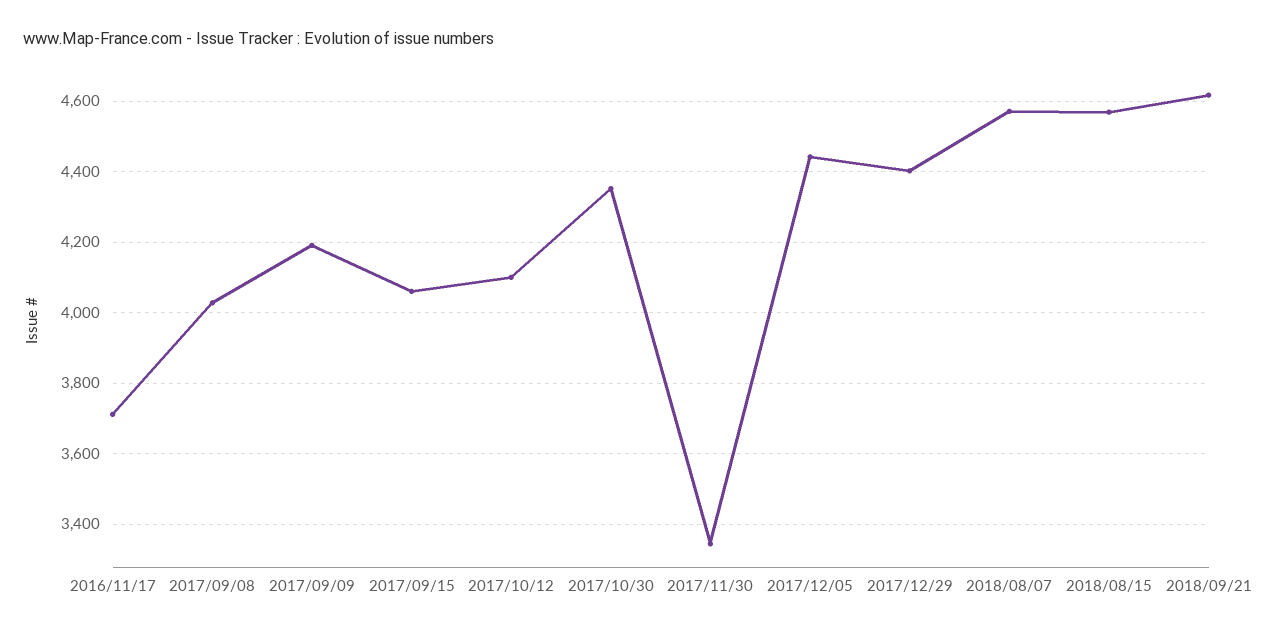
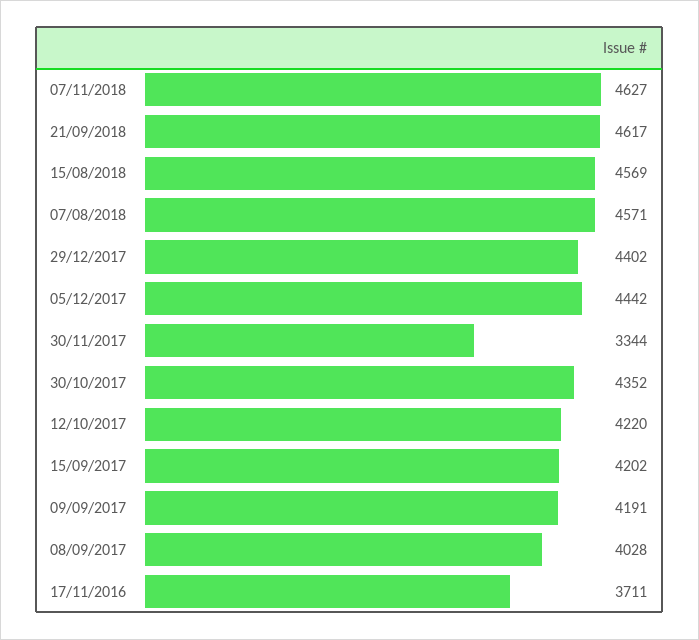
2017/09/15: 4060 -> 4202
2017/10/12: 4100 -> 4220
07/11/2018: none -> 4627

